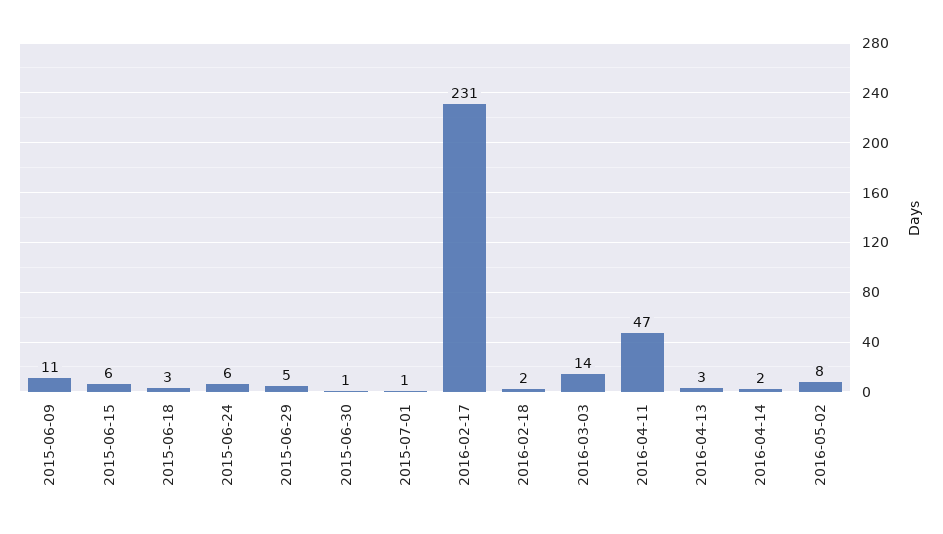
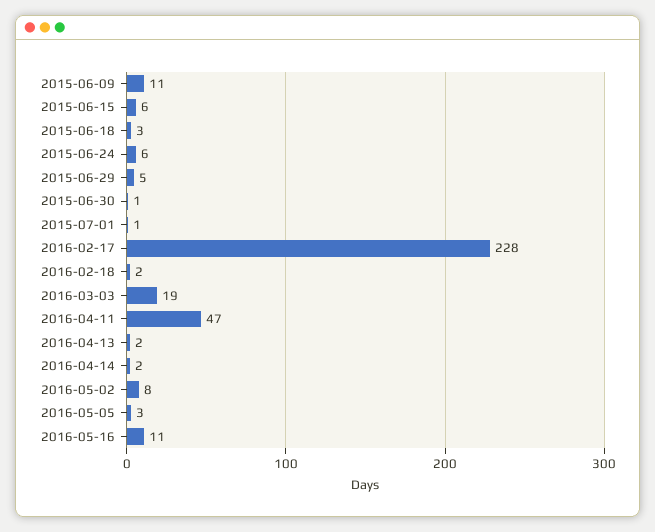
2016-02-17: 231 -> 228
2016-03-03: 14 -> 19
2016-04-13: 3 -> 2
2016-05-05: none -> 3
2016-05-16: none -> 11

